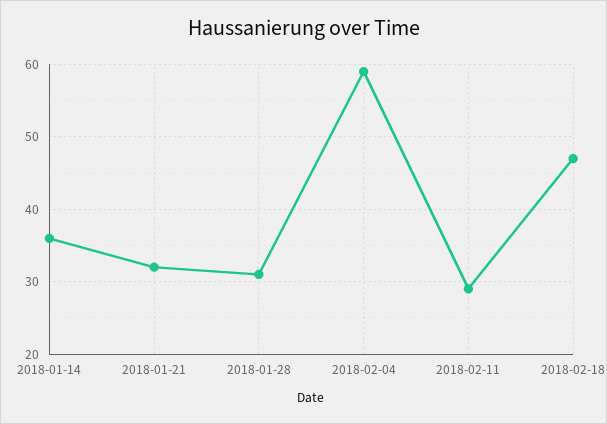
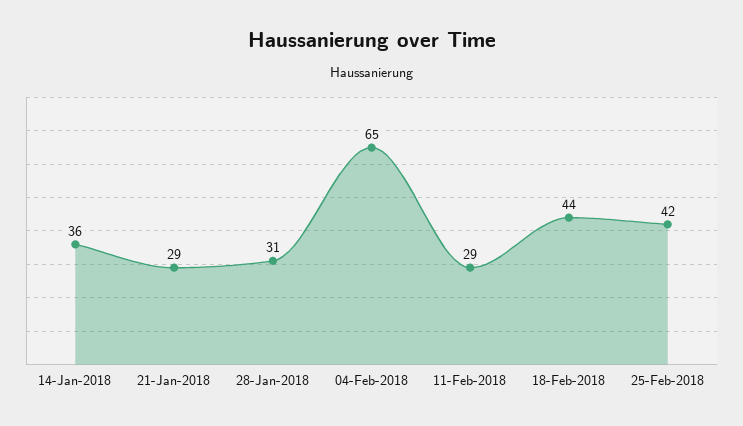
2018-01-21: 32 -> 29
2018-02-04: 59 -> 65
2018-02-18: 47 -> 44
25-Feb-2018: none -> 42

